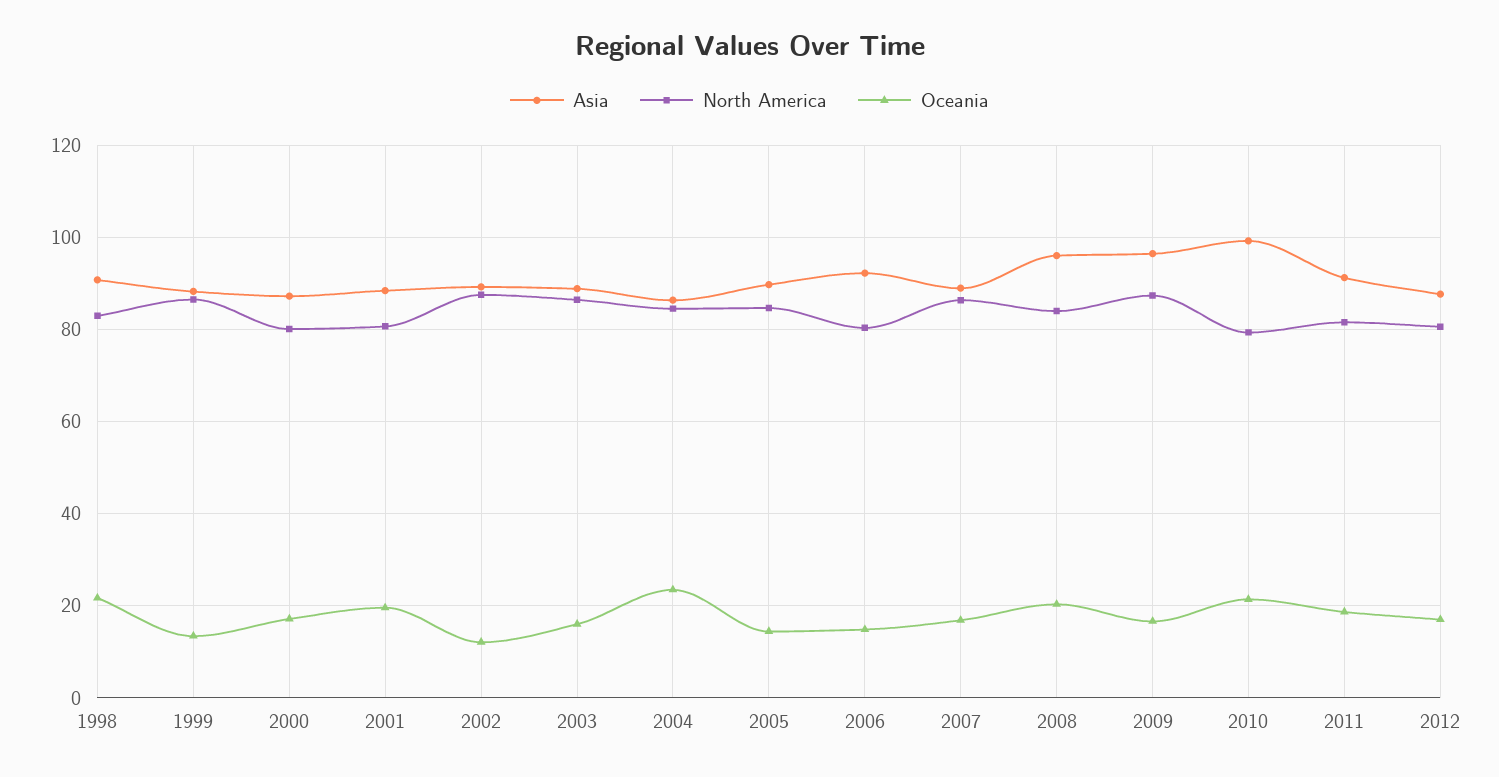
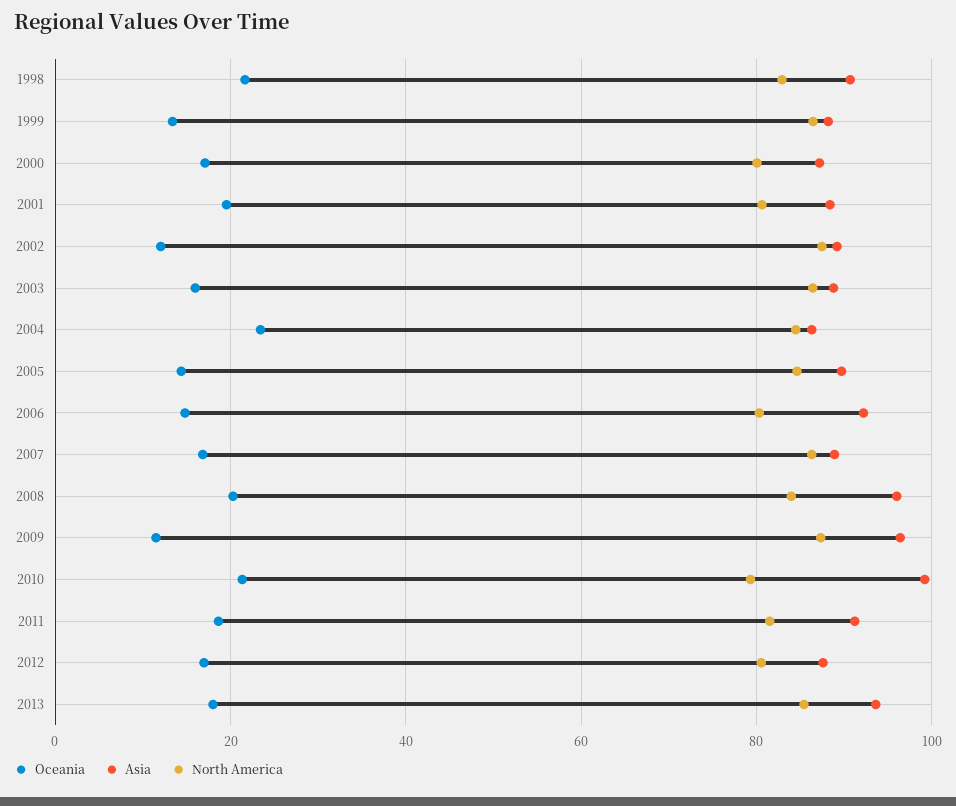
Oceania, 2009: 16 -> 12
Oceania, 2013: none -> 18
Asia, 2013: none -> 94
North America, 2013: none -> 86

